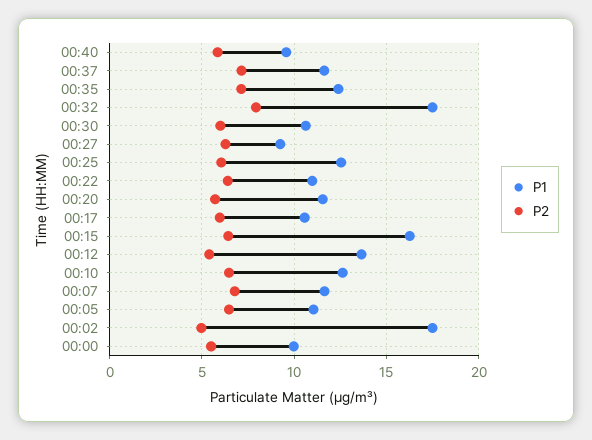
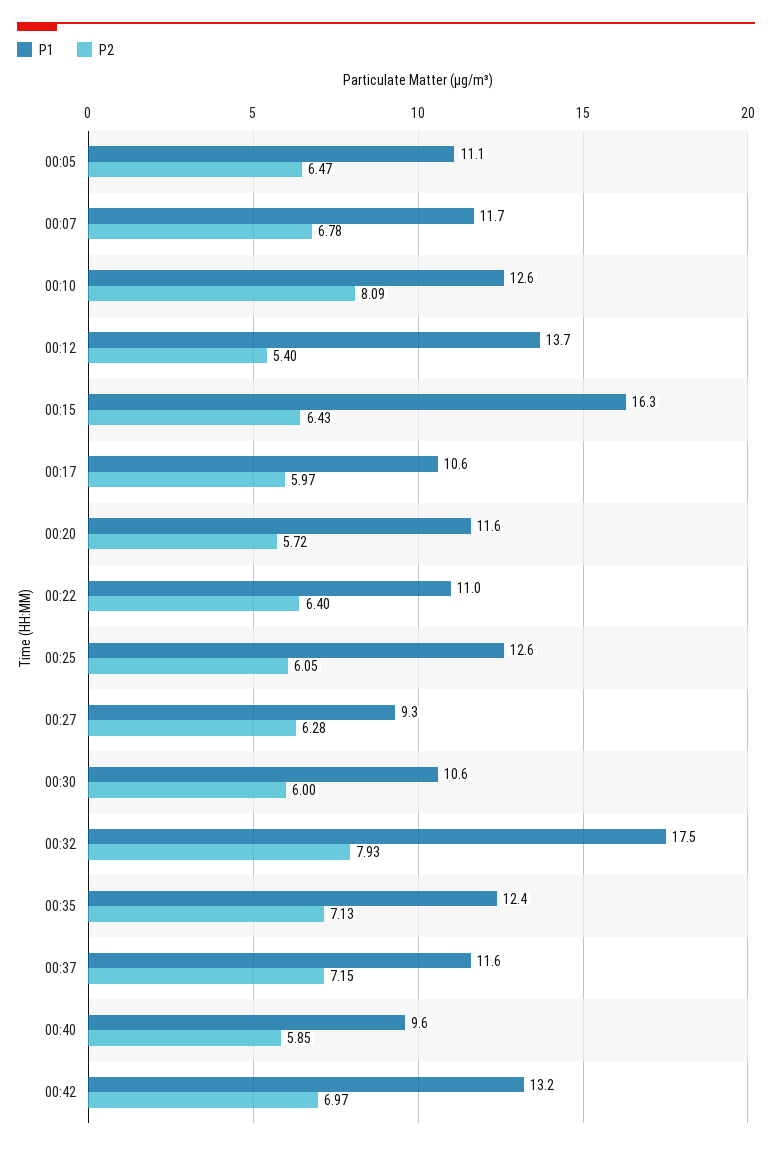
P2, 00:10: 6.5 -> 8.09
P1, 00:02: 17.5 -> none
P2, 00:02: 5 -> none
P1, 00:00: 10 -> none
P2, 00:00: 5.5 -> none
P1, 00:42: none -> 13.2
P2, 00:42: none -> 6.97

